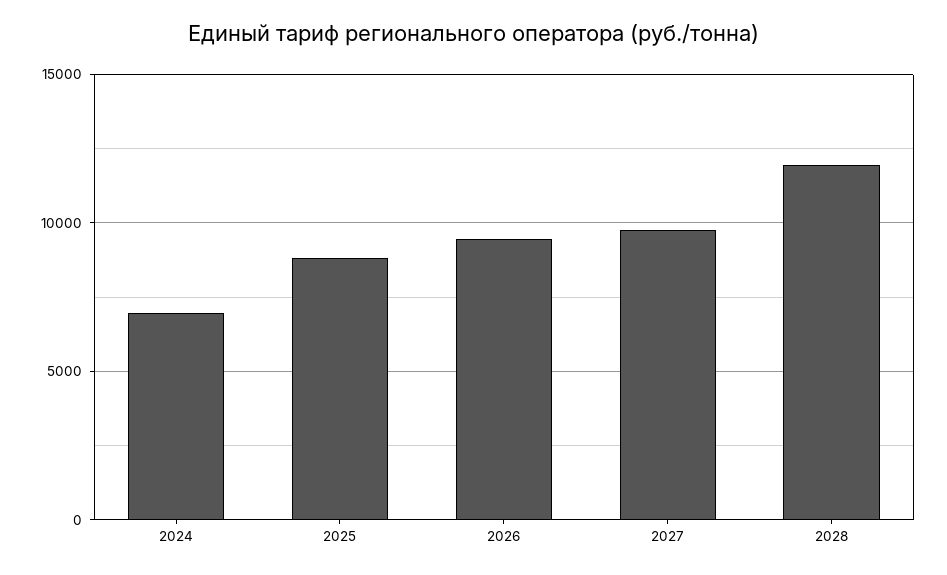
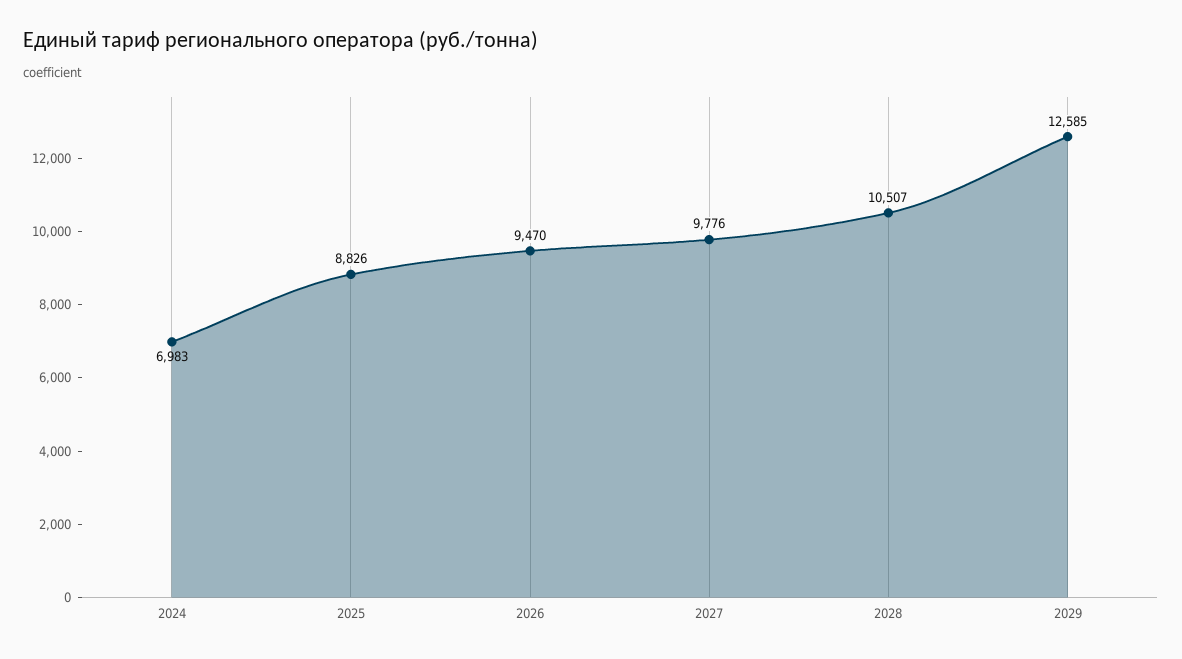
2028: 12000 -> 10507
2029: none -> 12585

